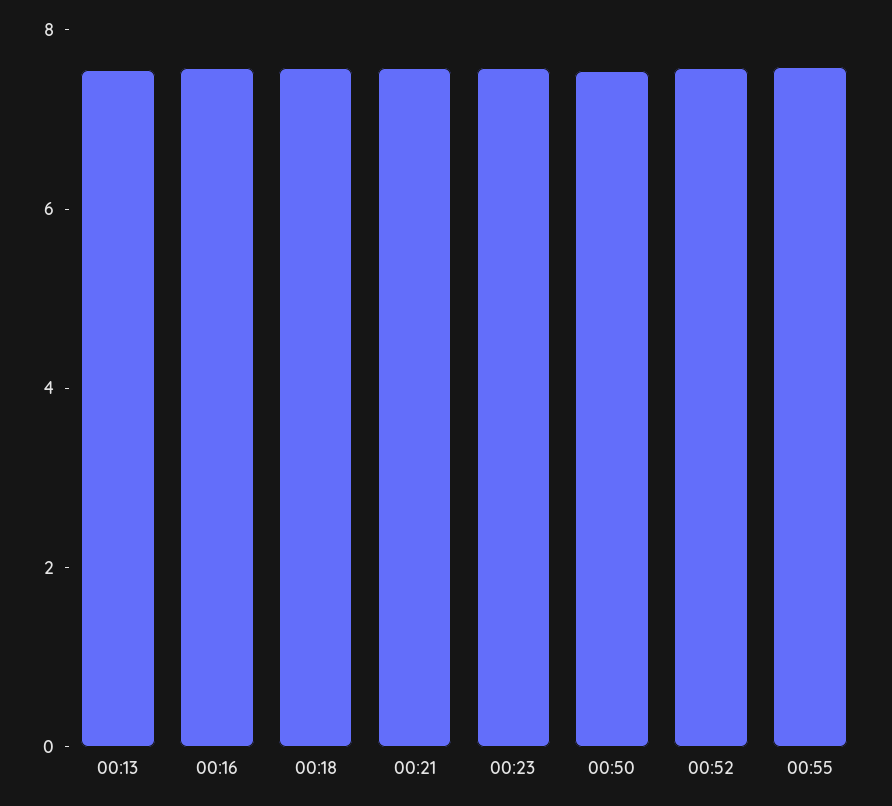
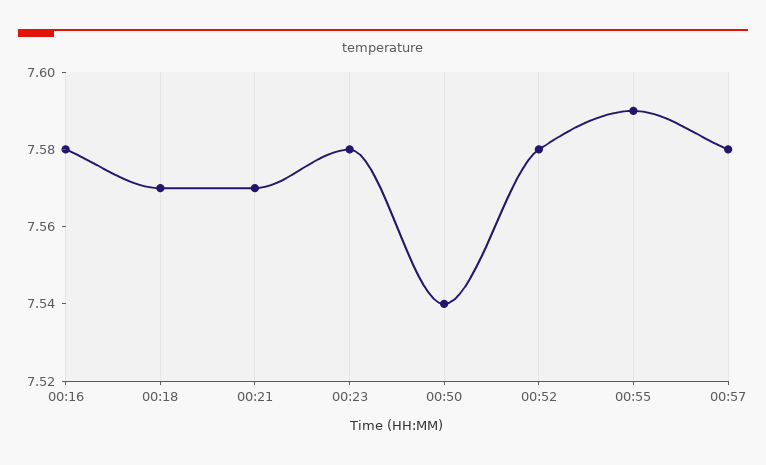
00:13: 7.5 -> none
00:57: none -> 7.58

